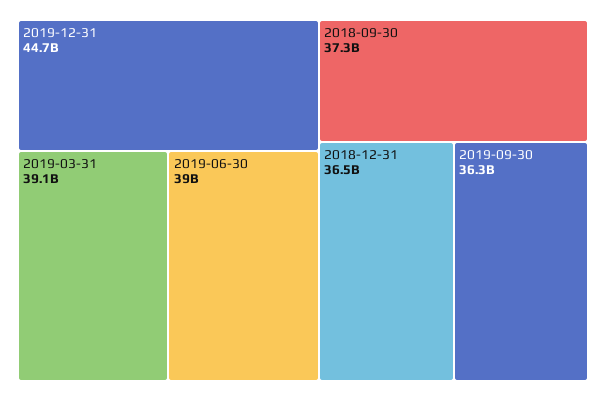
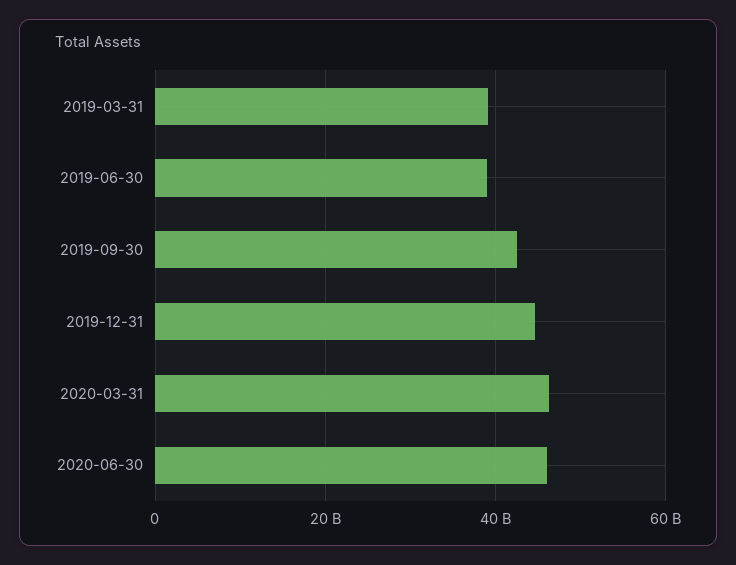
2018-09-30: 37300000000 -> none
2018-12-31: 36500000000 -> none
2019-09-30: 36300000000 -> 42000000000
2020-03-31: none -> 46000000000
2020-06-30: none -> 46000000000

